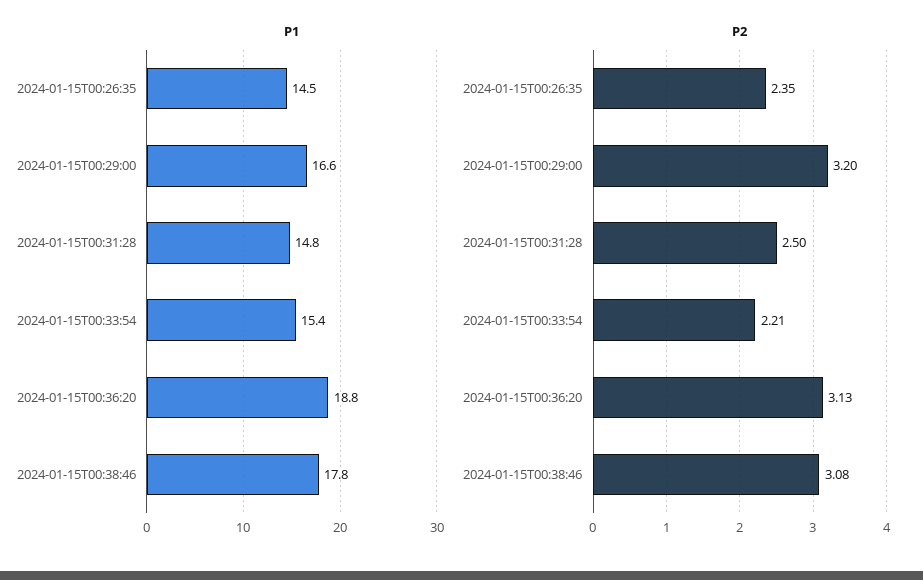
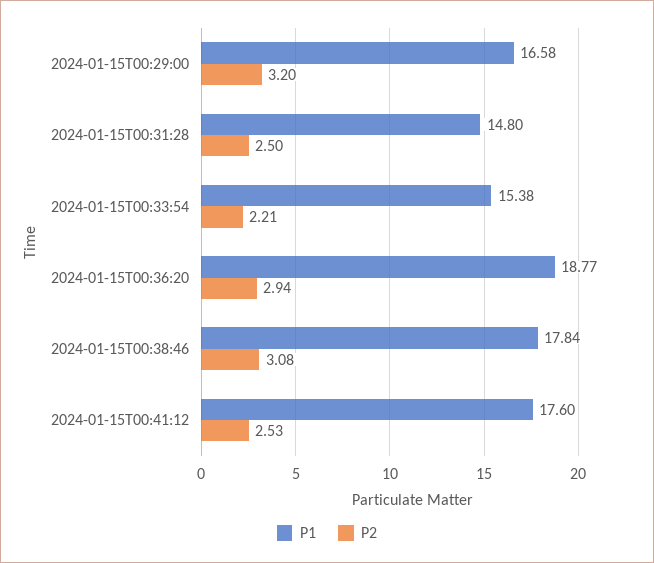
P1, 2024-01-15T00:26:35: 14.5 -> none
P2, 2024-01-15T00:26:35: 2.35 -> none
P2, 2024-01-15T00:36:20: 3.13 -> 2.94
P1, 2024-01-15T00:41:12: none -> 17.6
P2, 2024-01-15T00:41:12: none -> 2.53

